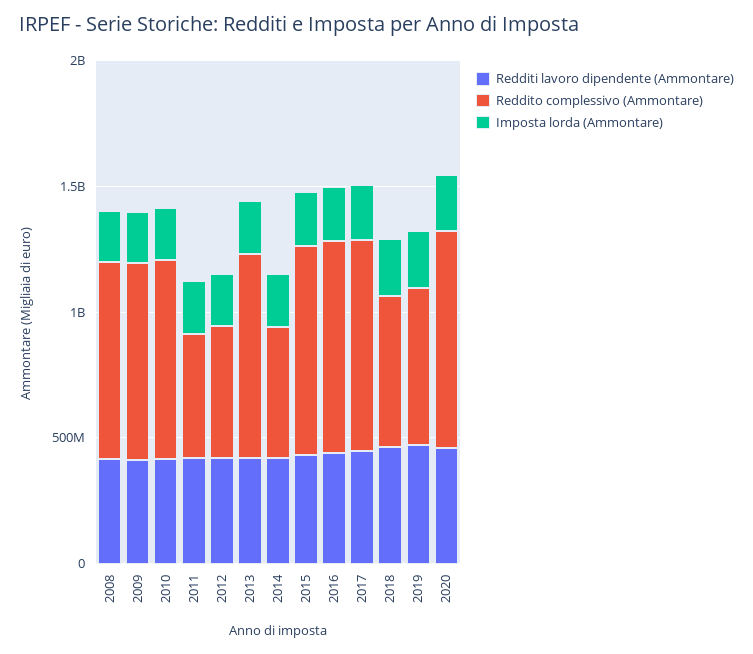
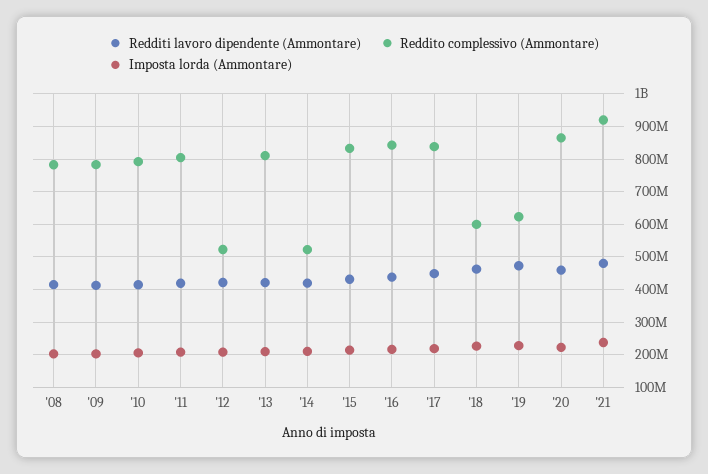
Reddito complessivo (Ammontare), 2011: 500000000 -> 800000000
Redditi lavoro dipendente (Ammontare), '21: none -> 480000000
Reddito complessivo (Ammontare), '21: none -> 920000000
Imposta lorda (Ammontare), '21: none -> 240000000

